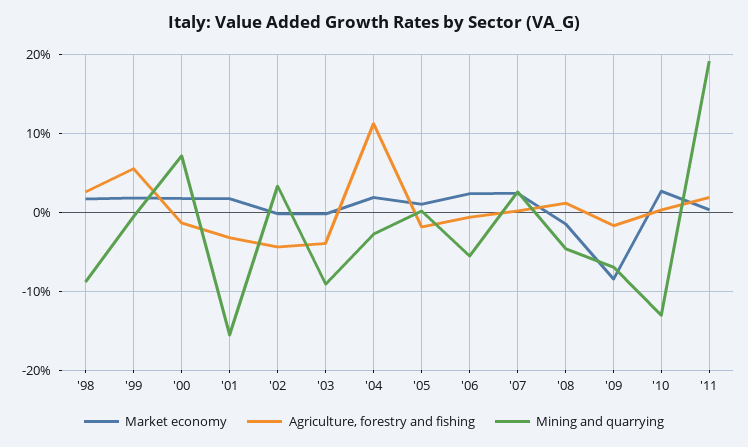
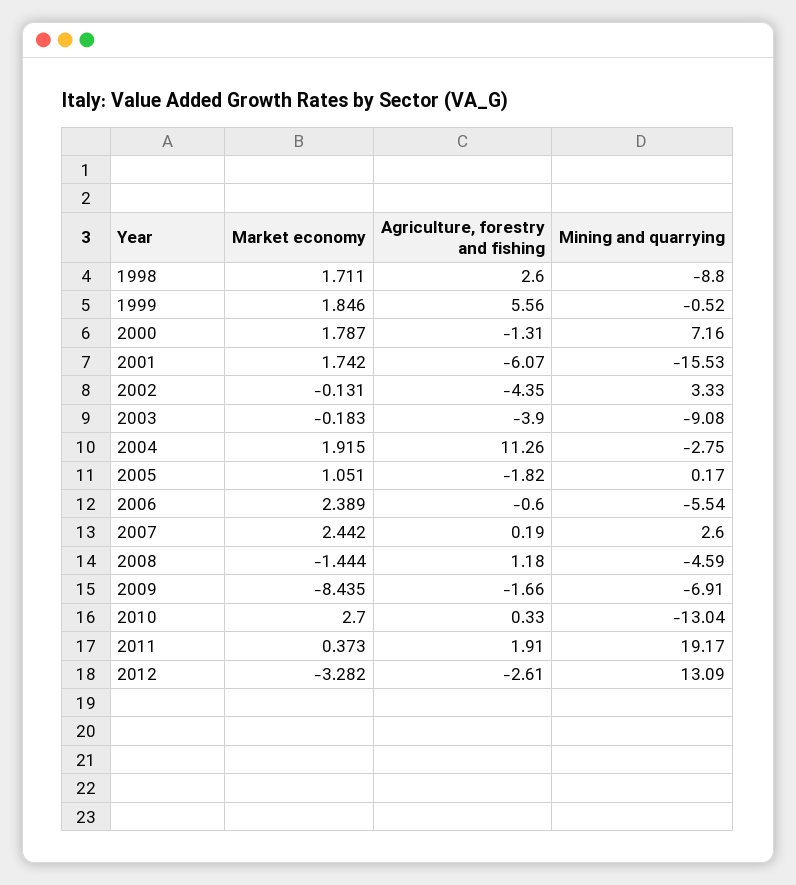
Agriculture, forestry and fishing, '01: -3 -> -6.07
Market economy, 2012: none -> -3.282
Agriculture, forestry and fishing, 2012: none -> -2.61
Mining and quarrying, 2012: none -> 13.09

